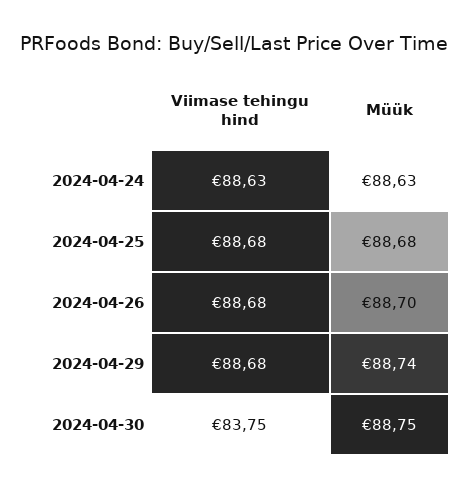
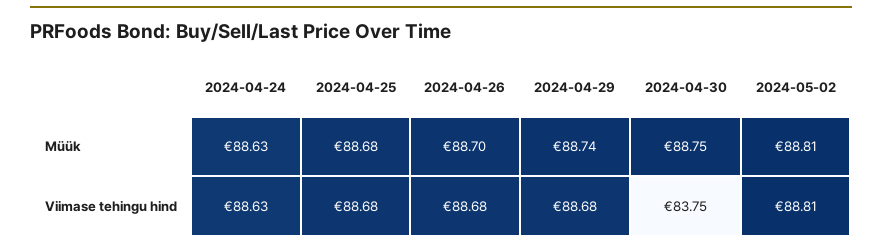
Müük, 2024-05-02: none -> 88.81
Viimase tehingu hind, 2024-05-02: none -> 88.81

